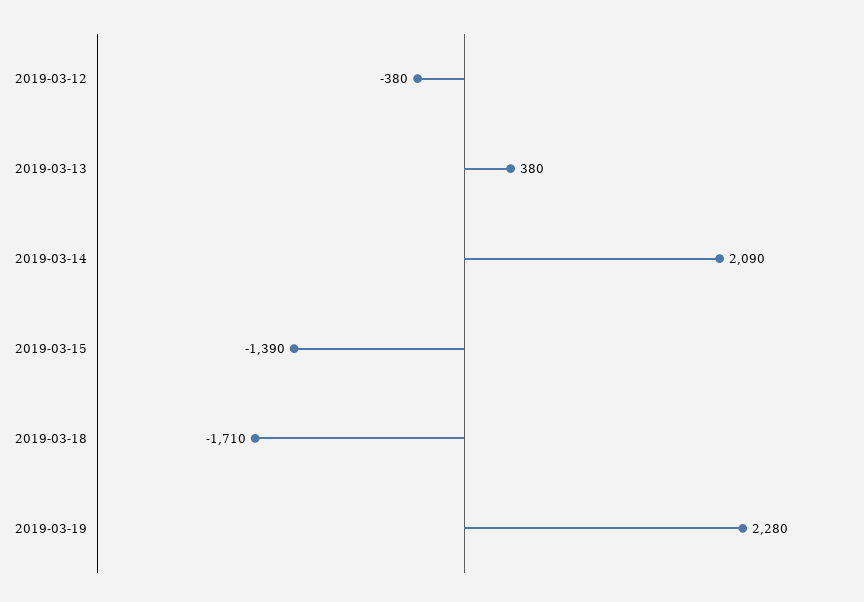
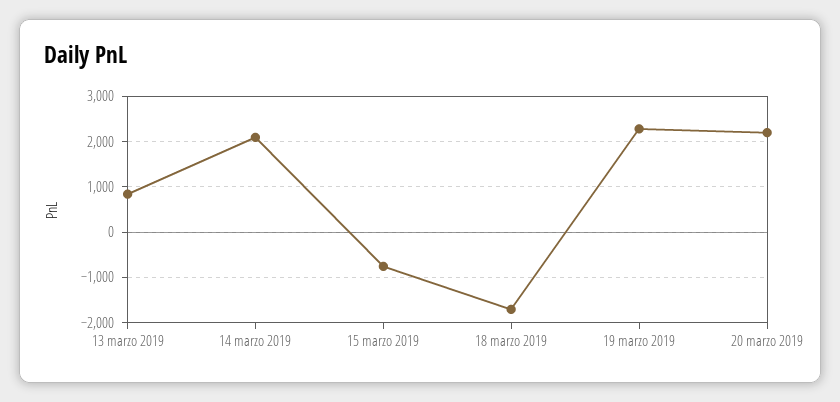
2019-03-12: -380 -> none
2019-03-13: 380 -> 800
2019-03-15: -1390 -> -800
20 marzo 2019: none -> 2200

